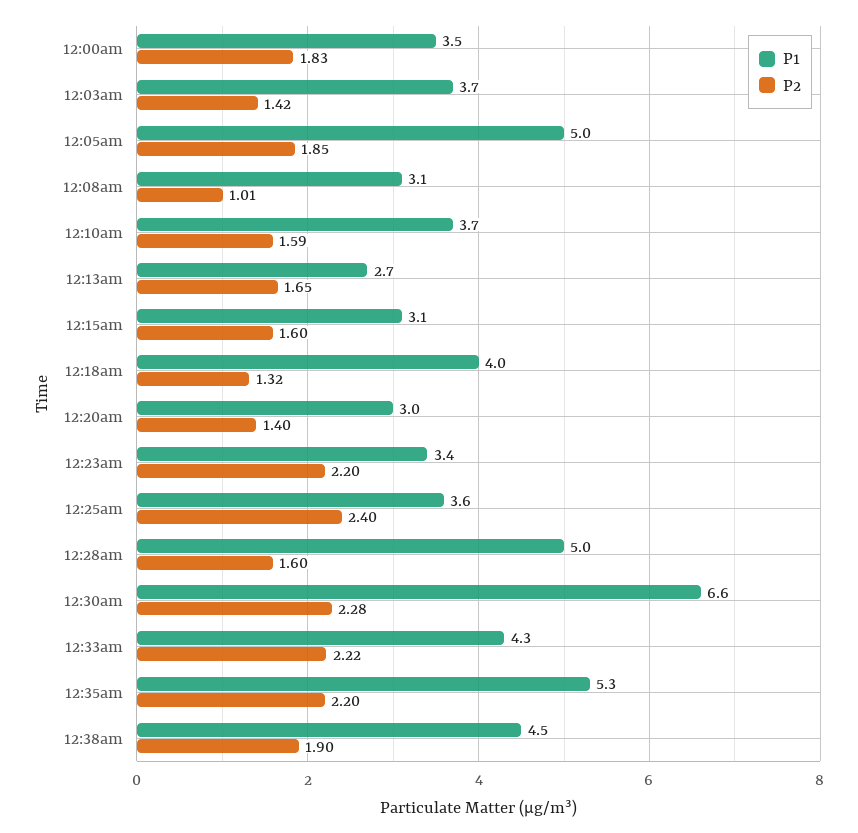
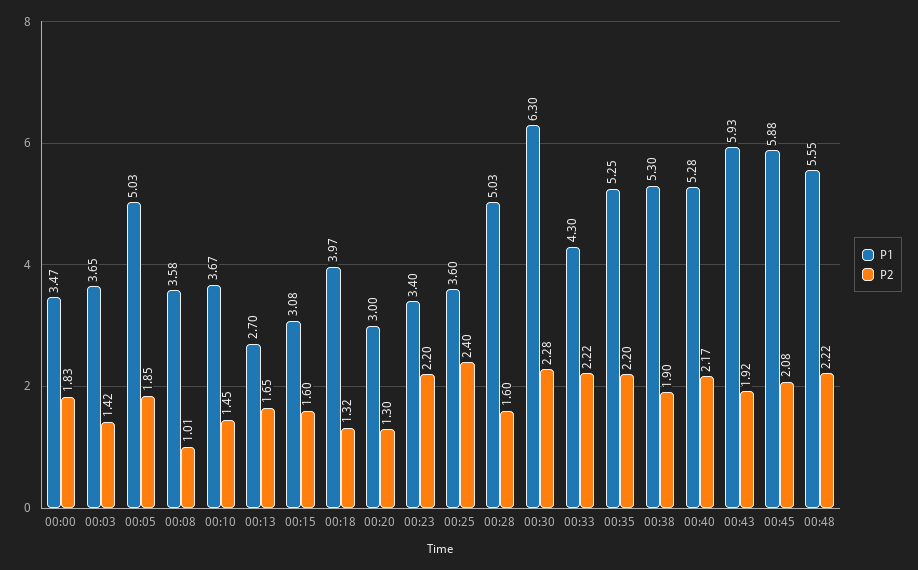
P1, 12:08am: 3.1 -> 3.58
P2, 12:10am: 1.59 -> 1.45
P2, 12:20am: 1.4 -> 1.3
P1, 12:30am: 6.6 -> 6.3
P1, 12:38am: 4.5 -> 5.3
P1, 00:40: none -> 5.28
P2, 00:40: none -> 2.17
P1, 00:43: none -> 5.93
P2, 00:43: none -> 1.92
P1, 00:45: none -> 5.88
P2, 00:45: none -> 2.08
P1, 00:48: none -> 5.55
P2, 00:48: none -> 2.22

